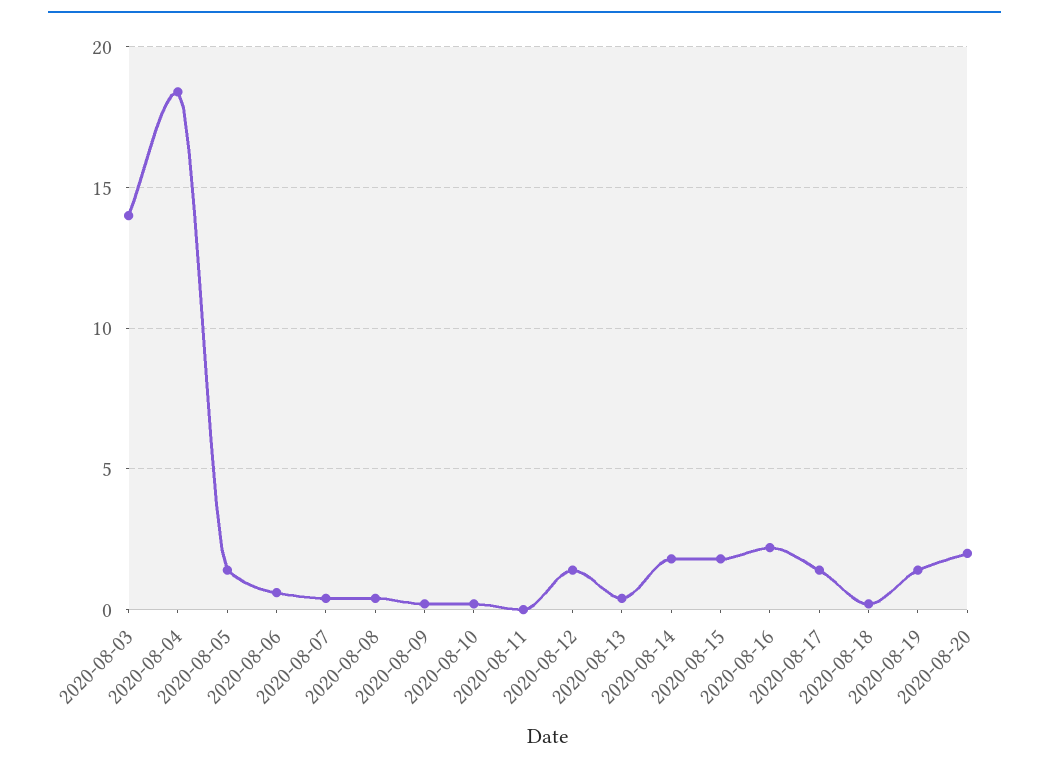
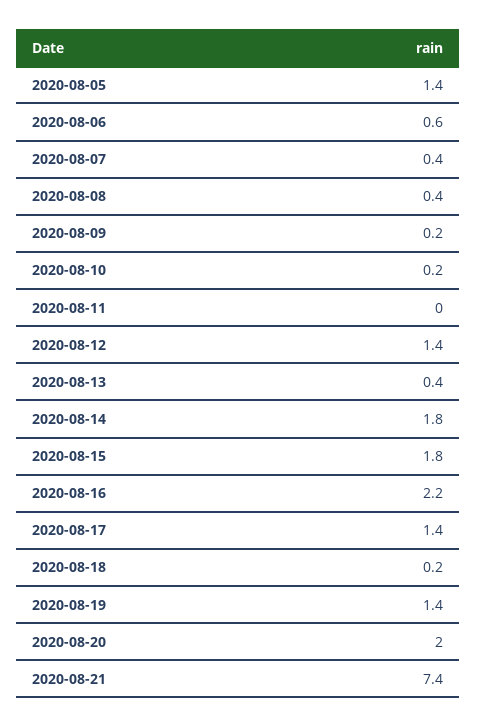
2020-08-03: 14 -> none
2020-08-04: 18.5 -> none
2020-08-21: none -> 7.4

